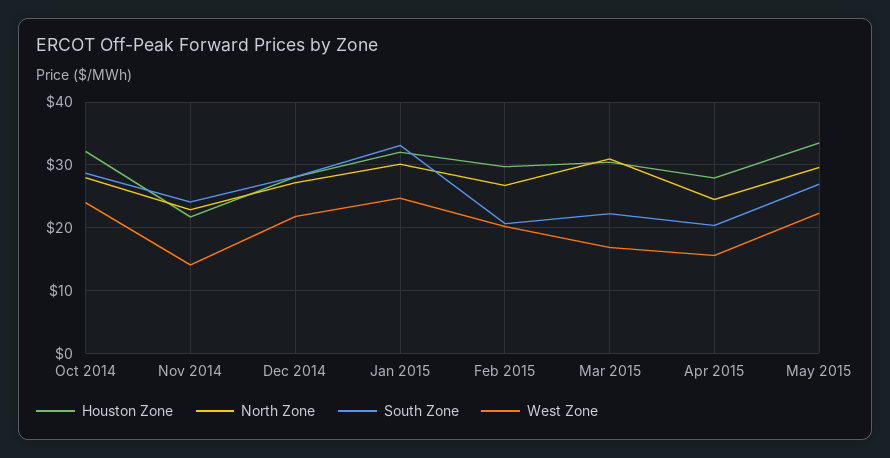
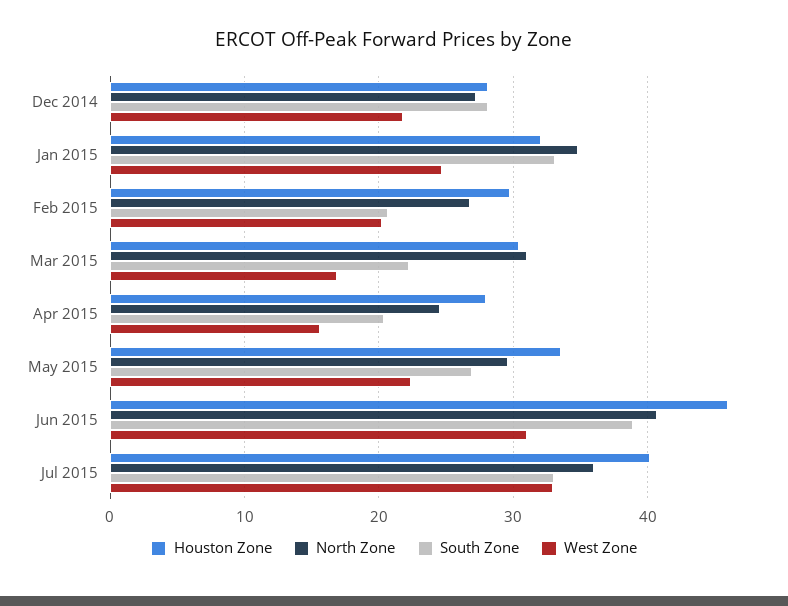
Houston Zone, Oct 2014: 32 -> none
North Zone, Oct 2014: 28 -> none
South Zone, Oct 2014: 29 -> none
West Zone, Oct 2014: 24 -> none
Houston Zone, Nov 2014: 22 -> none
North Zone, Nov 2014: 23 -> none
South Zone, Nov 2014: 24 -> none
West Zone, Nov 2014: 14 -> none
North Zone, Jan 2015: 30 -> 35
Houston Zone, Jun 2015: none -> 46
North Zone, Jun 2015: none -> 41
South Zone, Jun 2015: none -> 39
West Zone, Jun 2015: none -> 31
Houston Zone, Jul 2015: none -> 40
North Zone, Jul 2015: none -> 36
South Zone, Jul 2015: none -> 33
West Zone, Jul 2015: none -> 33

